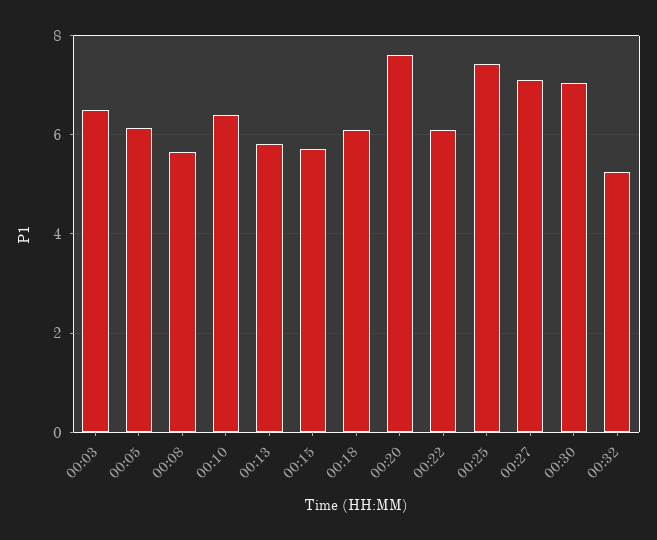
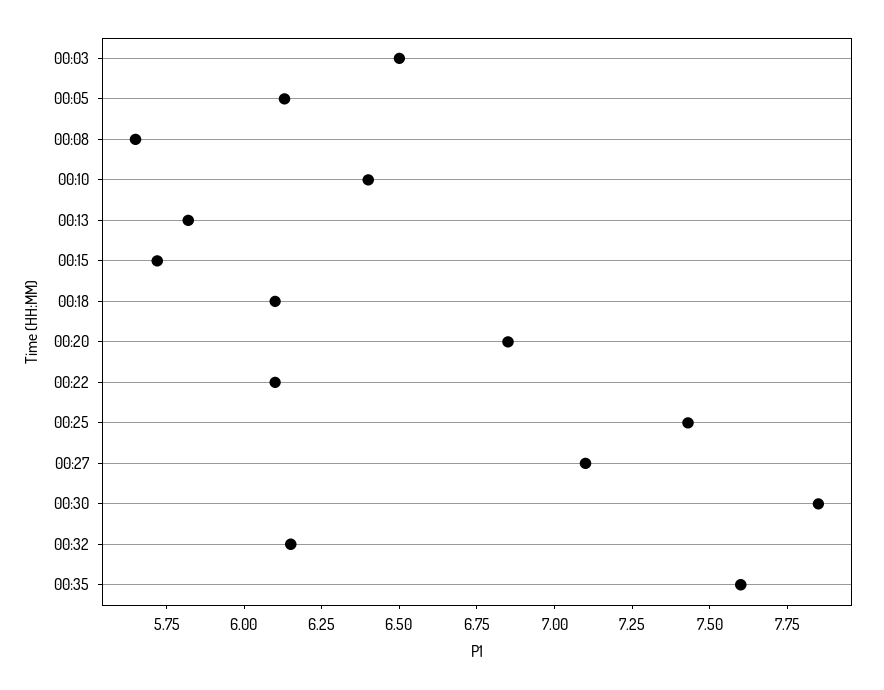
00:20: 7.6 -> 6.85
00:30: 7 -> 7.85
00:32: 5.2 -> 6.15
00:35: none -> 7.6

